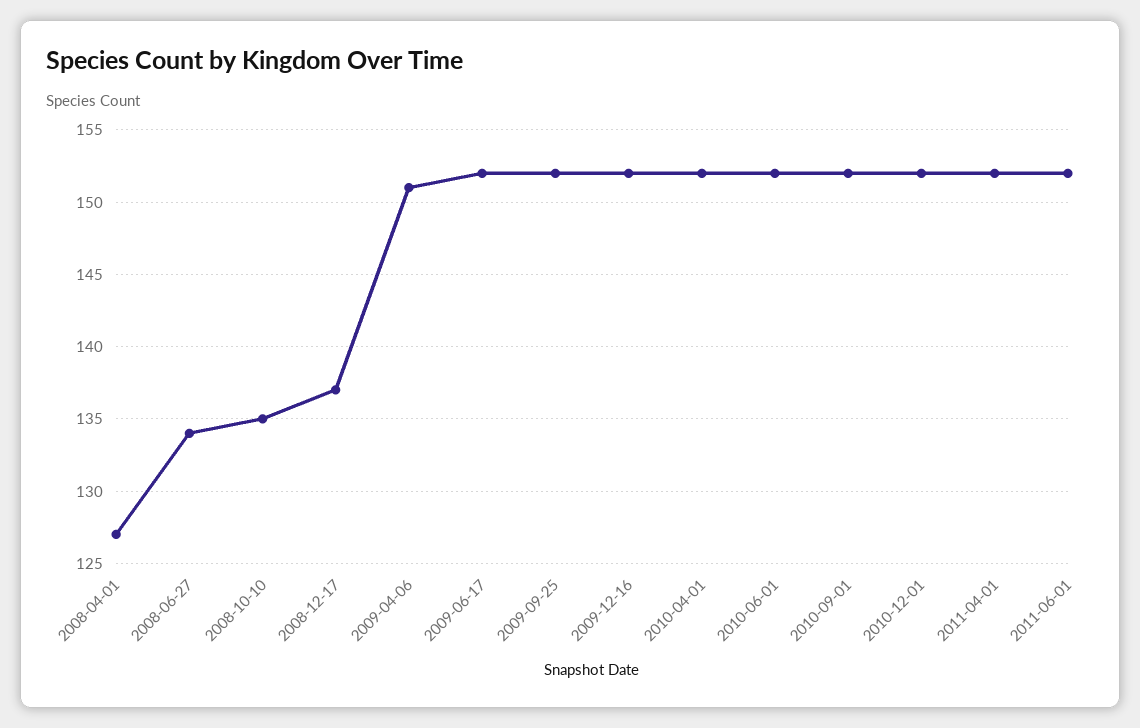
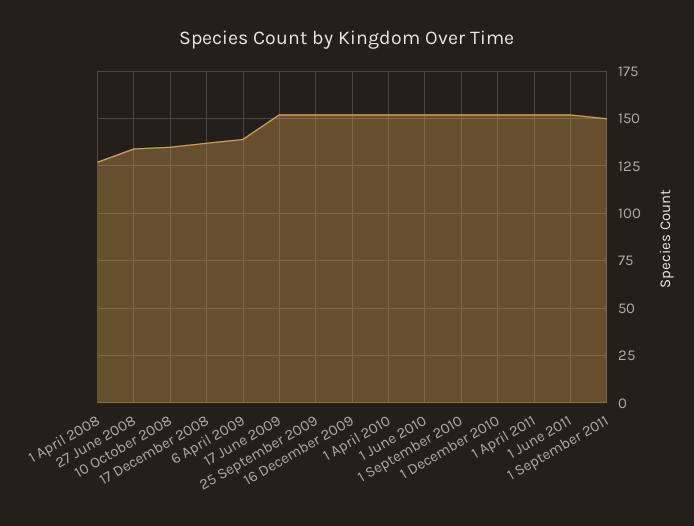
2009-04-06: 151 -> 140
1 September 2011: none -> 150

